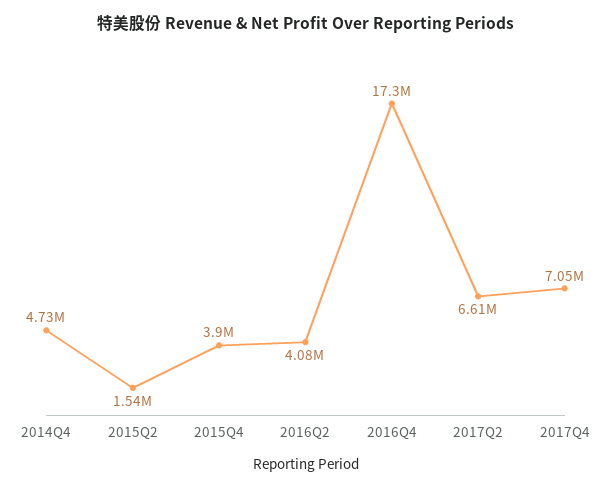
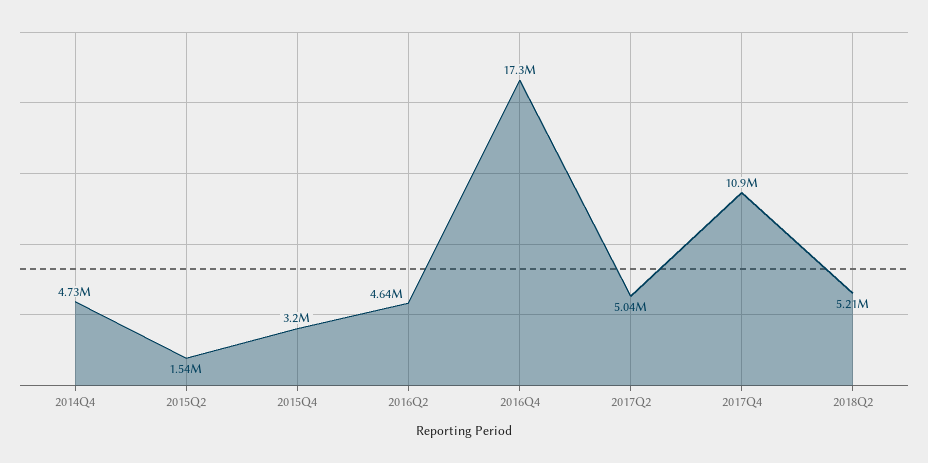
2015Q4: 3900000 -> 3200000
2016Q2: 4080000 -> 4640000
2017Q2: 6610000 -> 5040000
2017Q4: 7050000 -> 10900000
2018Q2: none -> 5210000

